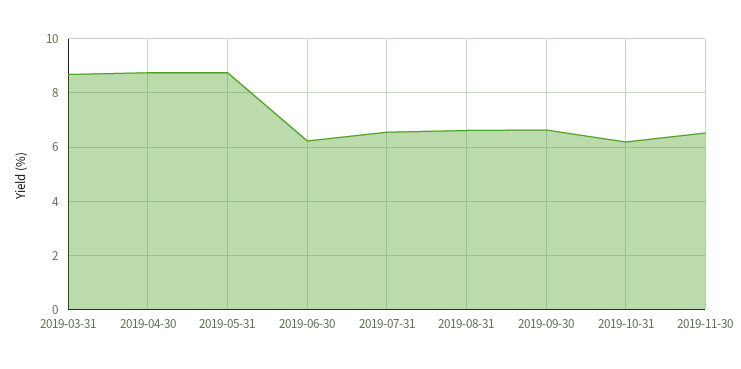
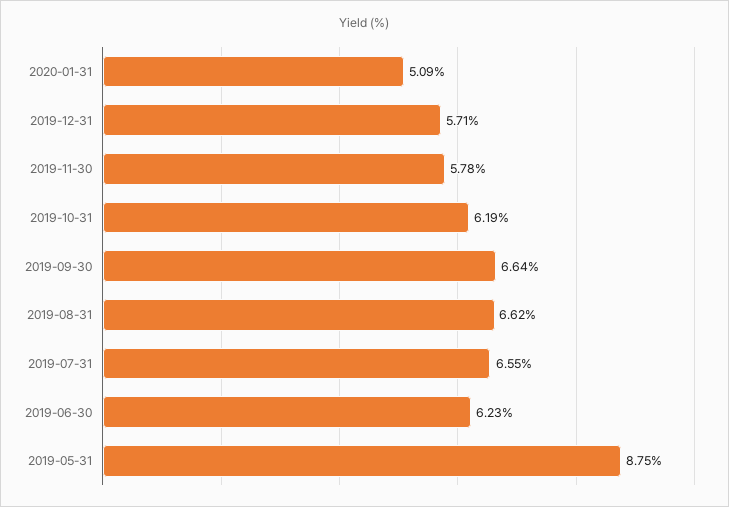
2019-03-31: 8.75 -> none
2019-04-30: 8.75 -> none
2019-11-30: 6.5 -> 5.78
2020-01-31: none -> 5.09
2019-12-31: none -> 5.71

